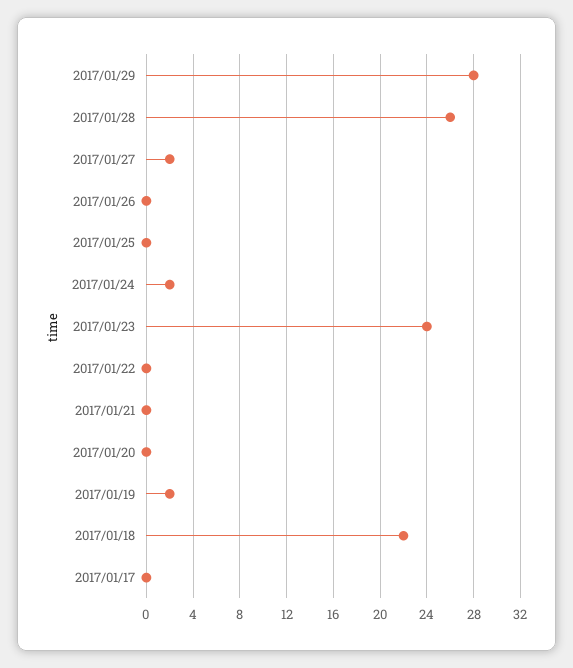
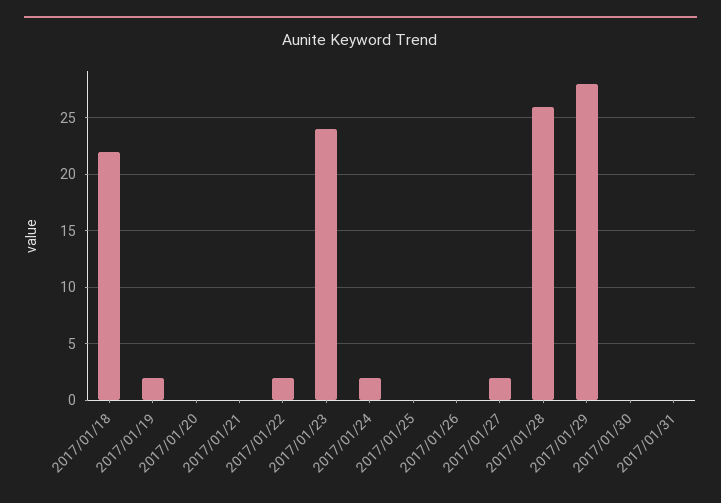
2017/01/22: 0 -> 2
2017/01/17: 0 -> none
2017/01/30: none -> 0
2017/01/31: none -> 0

